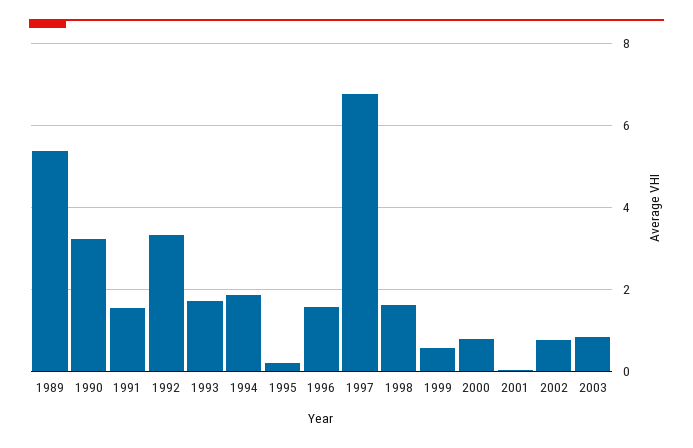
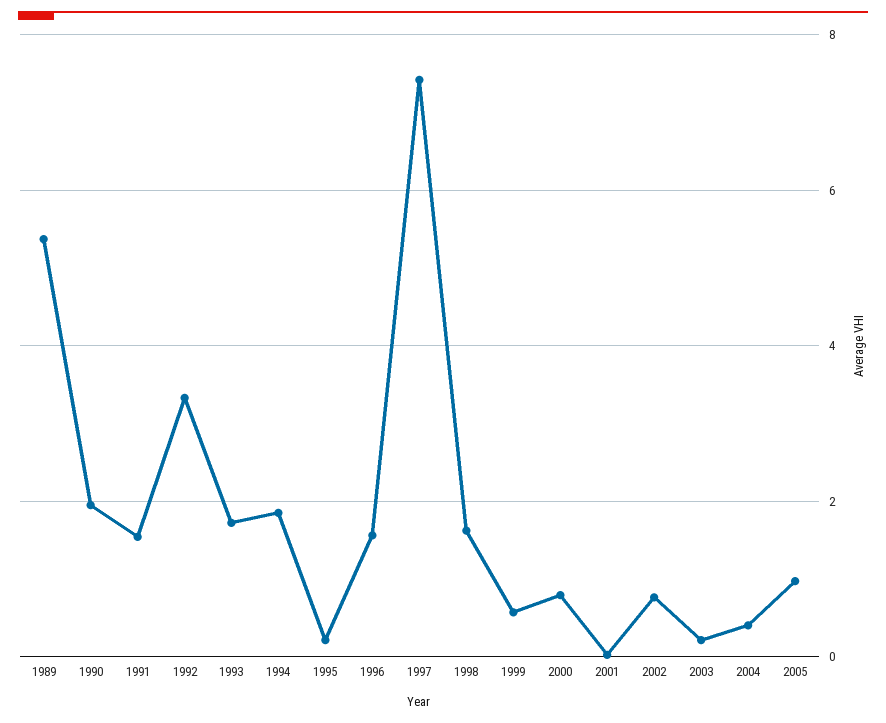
1990: 3.2 -> 2
1997: 6.8 -> 7.4
2003: 0.8 -> 0.2
2004: none -> 0.4
2005: none -> 1

